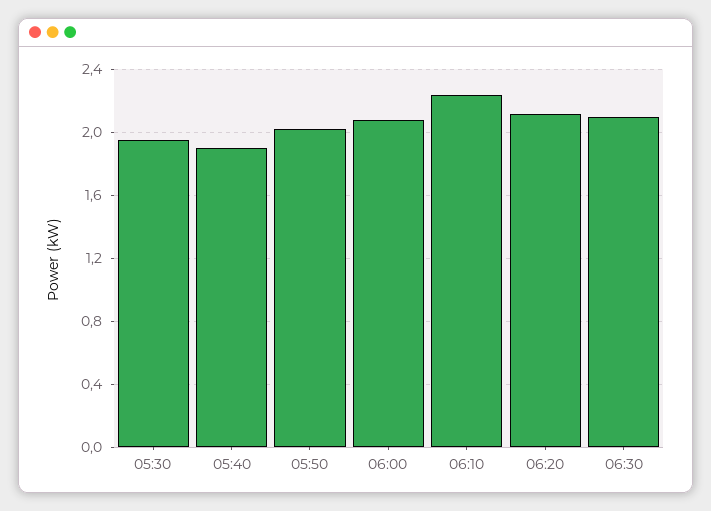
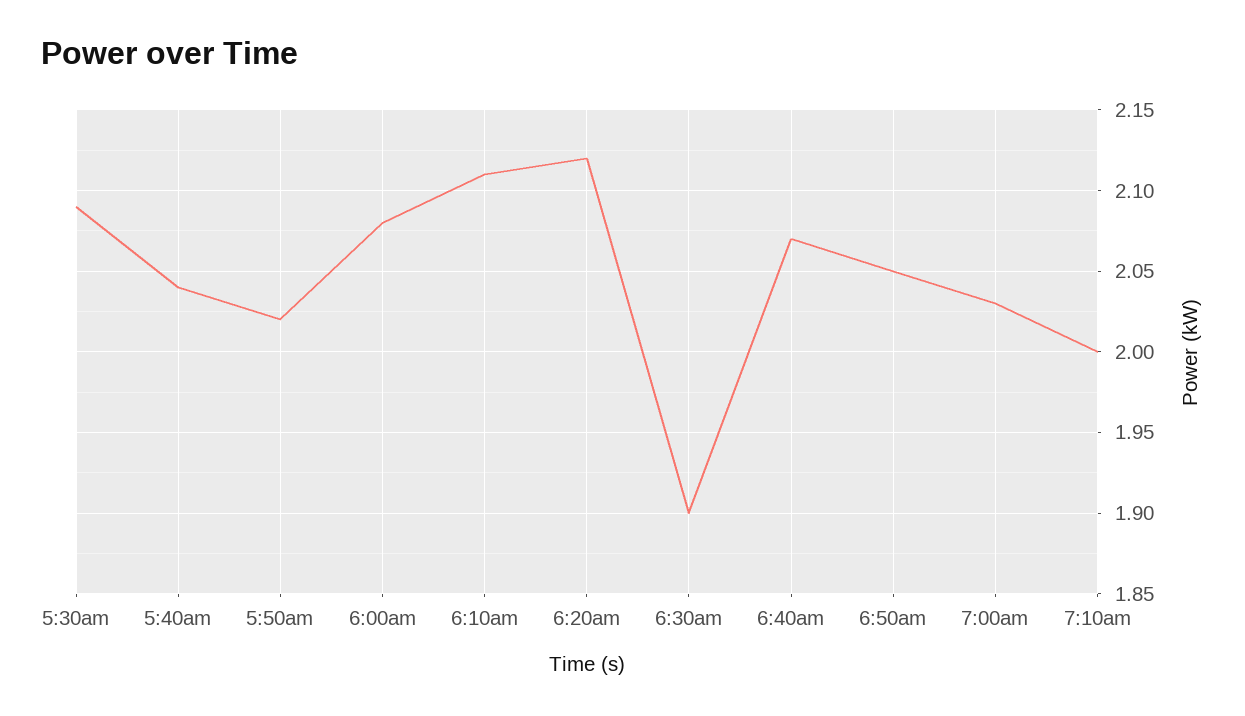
05:30: 1.95 -> 2.09
05:40: 1.9 -> 2.04
06:10: 2.25 -> 2.11
06:30: 2.1 -> 1.9
6:40am: none -> 2.07
6:50am: none -> 2.05
7:00am: none -> 2.03
7:10am: none -> 2

